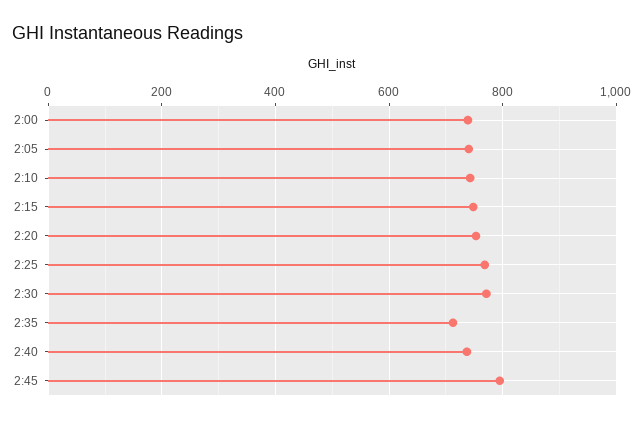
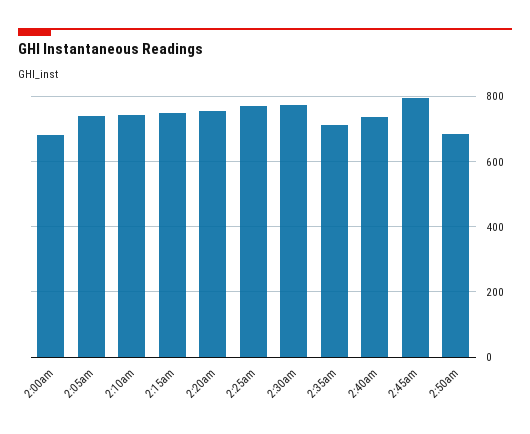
2:00: 740 -> 680
2:50am: none -> 680

